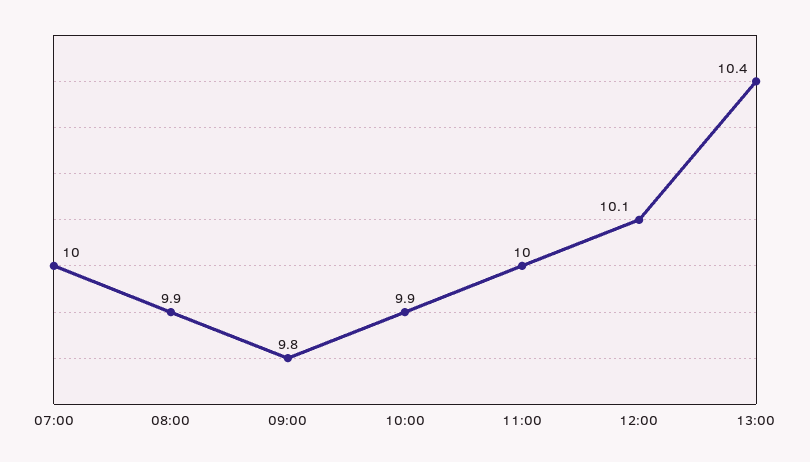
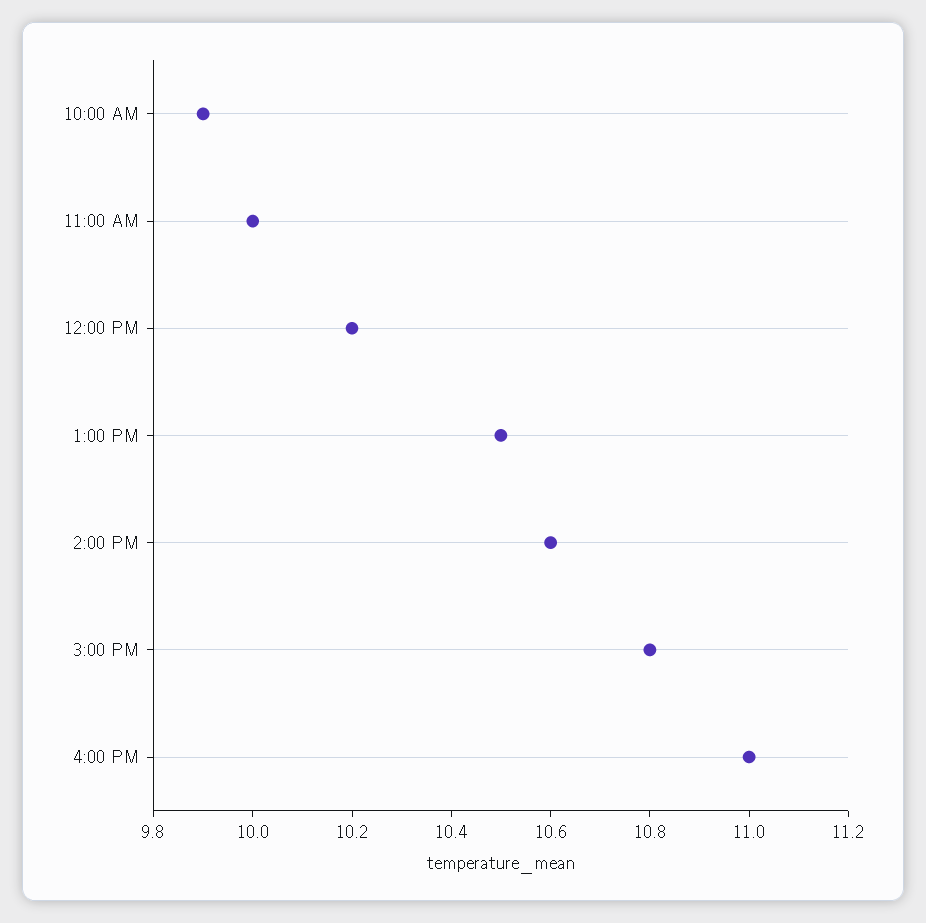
07:00: 10 -> none
08:00: 9.9 -> none
09:00: 9.8 -> none
12:00: 10.1 -> 10.2
13:00: 10.4 -> 10.5
2:00 PM: none -> 10.6
3:00 PM: none -> 10.8
4:00 PM: none -> 11

